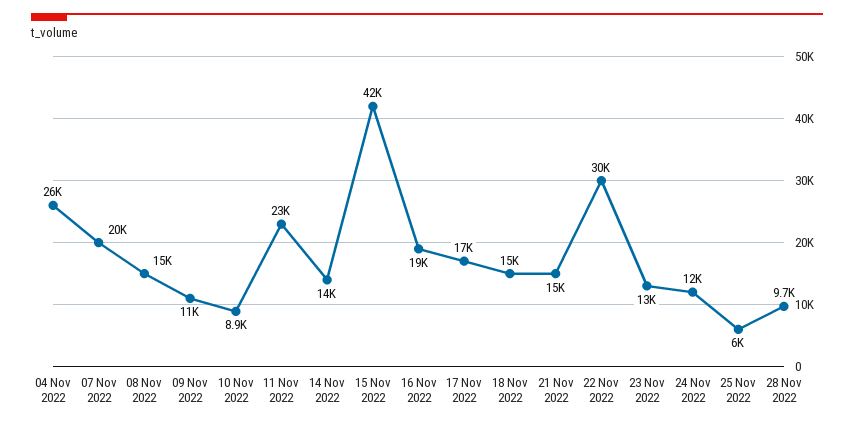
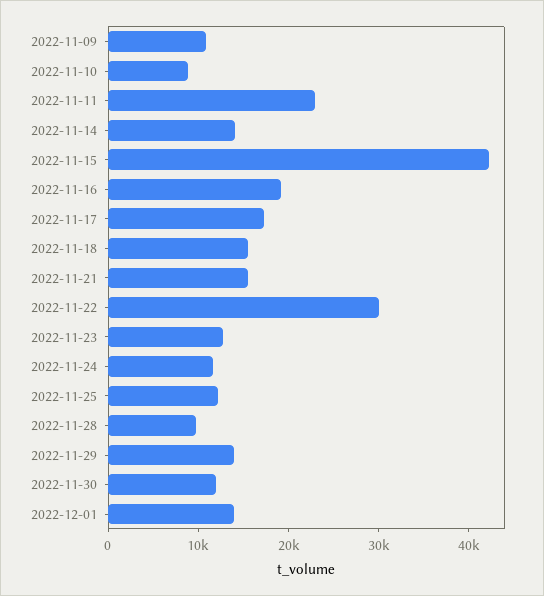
04 Nov 2022: 26000 -> none
07 Nov 2022: 20000 -> none
08 Nov 2022: 15000 -> none
25 Nov 2022: 6000 -> 12000
2022-11-29: none -> 14000
2022-11-30: none -> 12000
2022-12-01: none -> 14000

